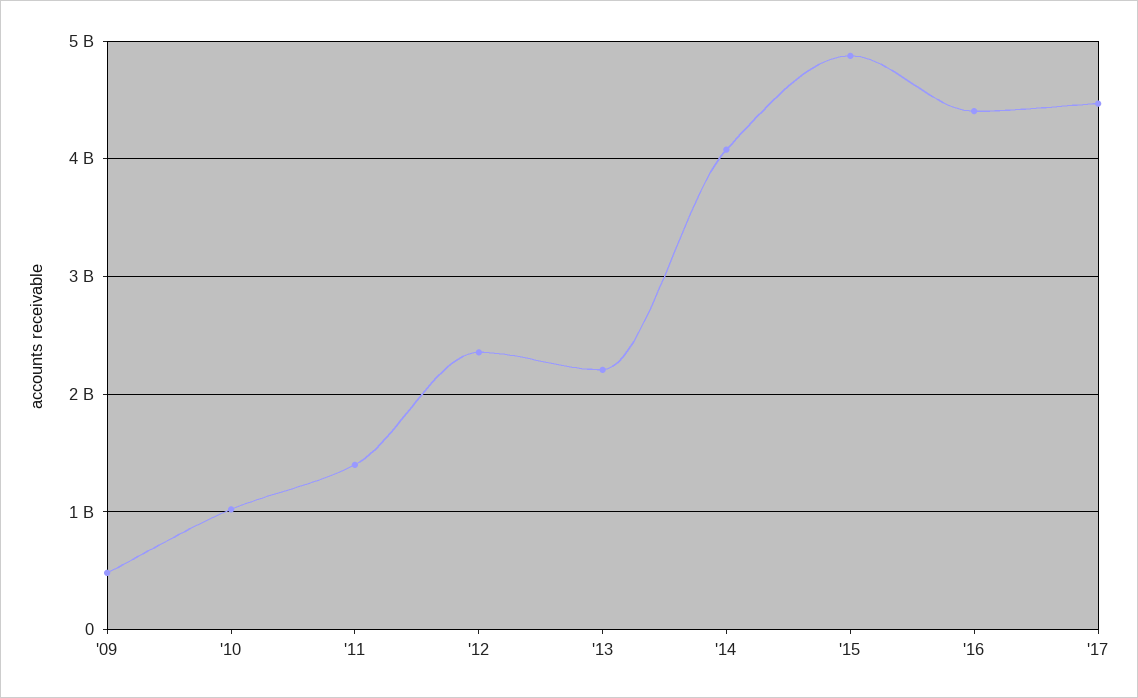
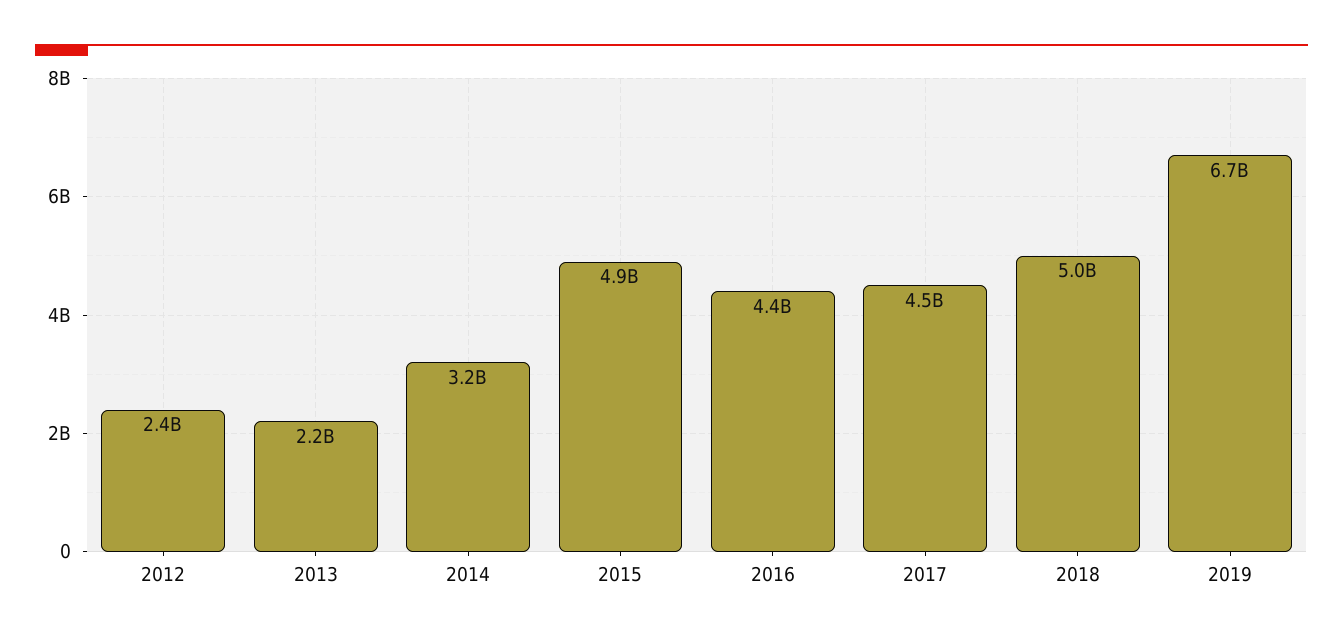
'09: 500000000 -> none
'10: 1000000000 -> none
'11: 1400000000 -> none
'14: 4100000000 -> 3200000000
2018: none -> 5000000000
2019: none -> 6700000000

